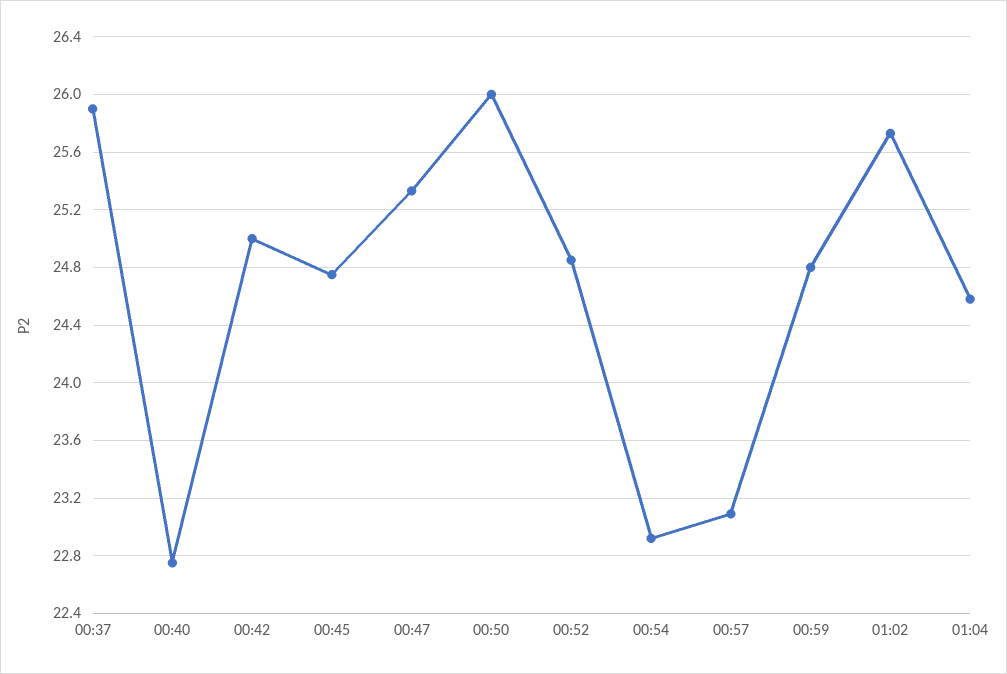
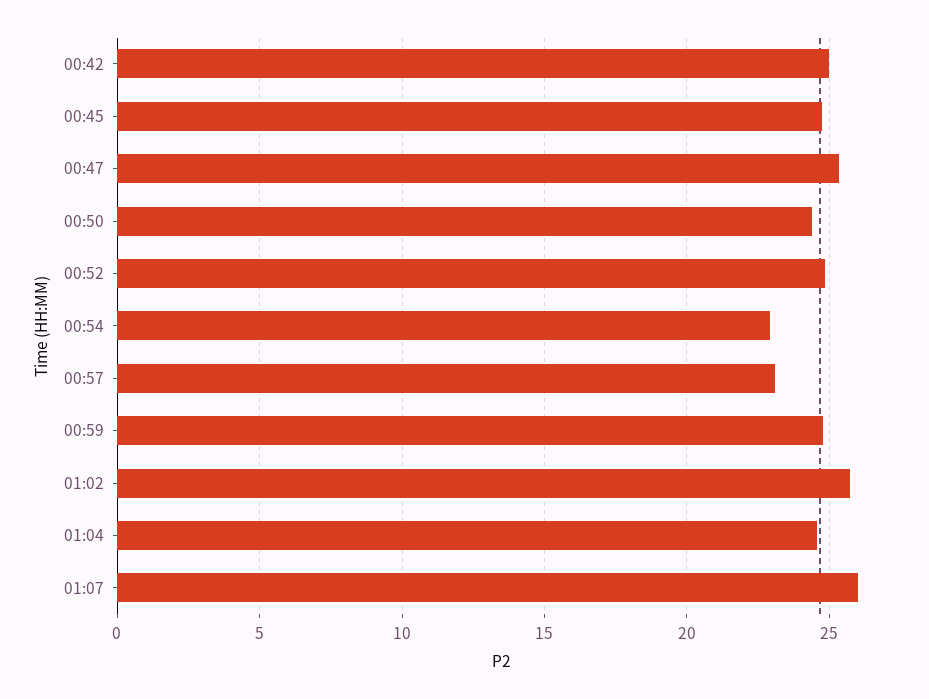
00:37: 25.9 -> none
00:40: 22.75 -> none
00:50: 26 -> 24.5
01:07: none -> 26

